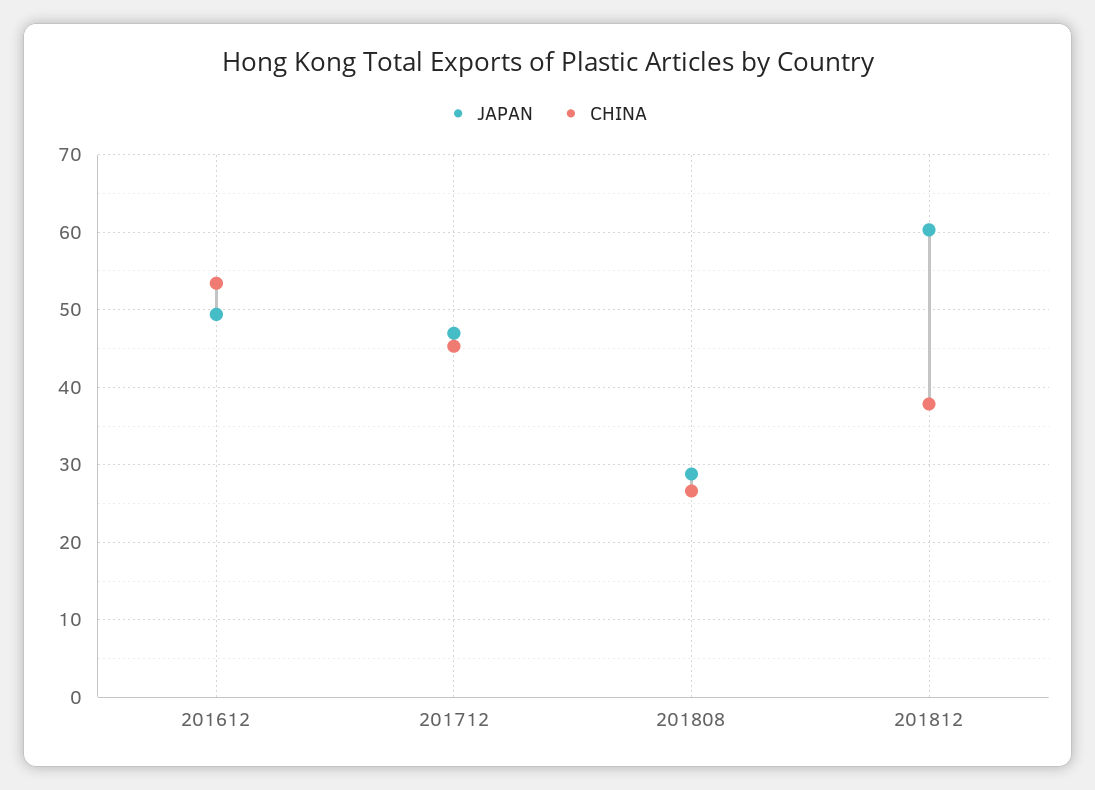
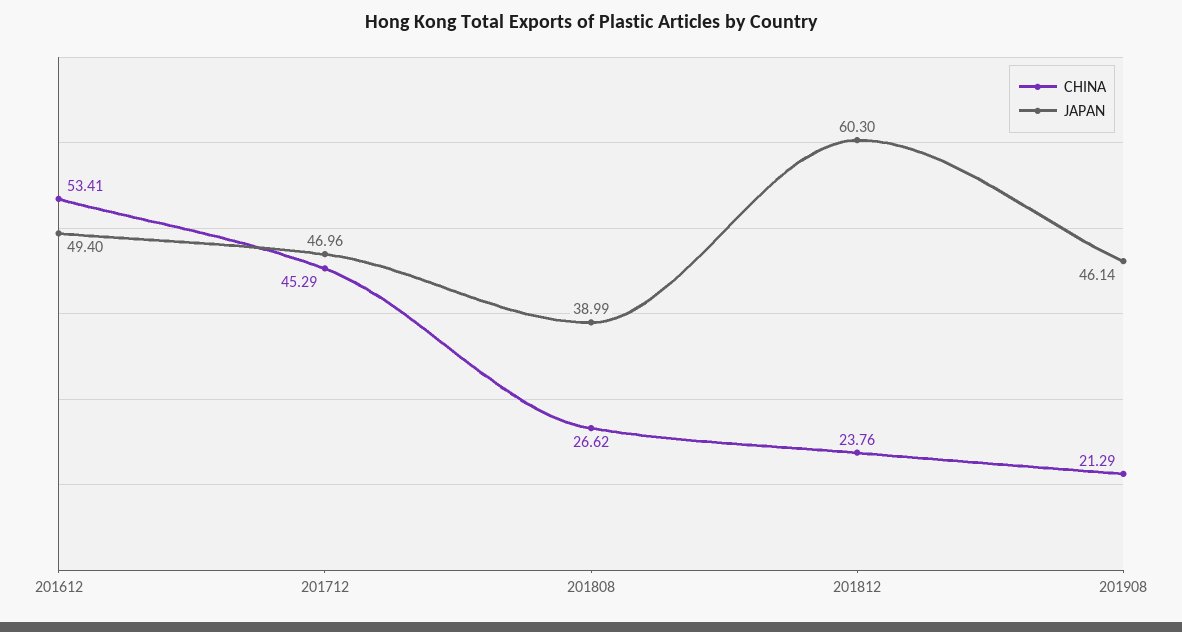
JAPAN, 201808: 29 -> 38.99
CHINA, 201812: 38 -> 23.76
CHINA, 201908: none -> 21.29
JAPAN, 201908: none -> 46.14

